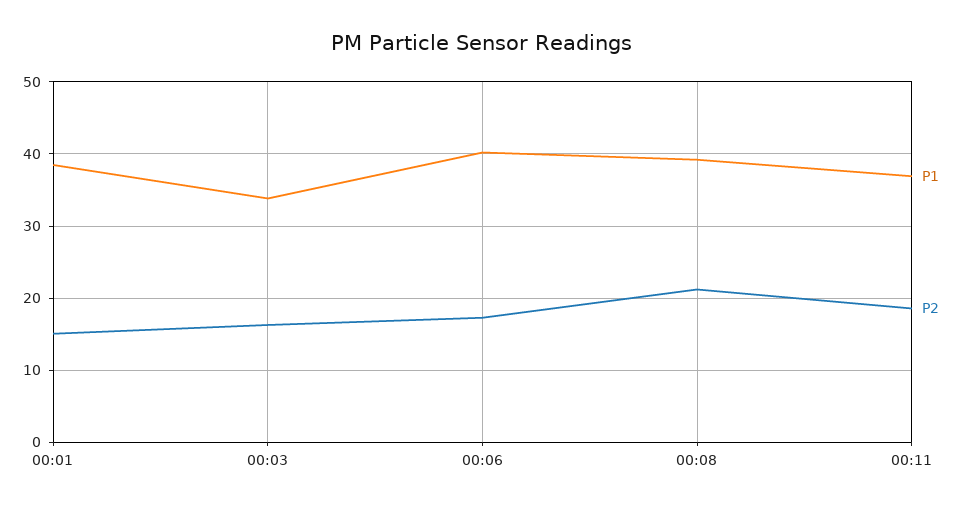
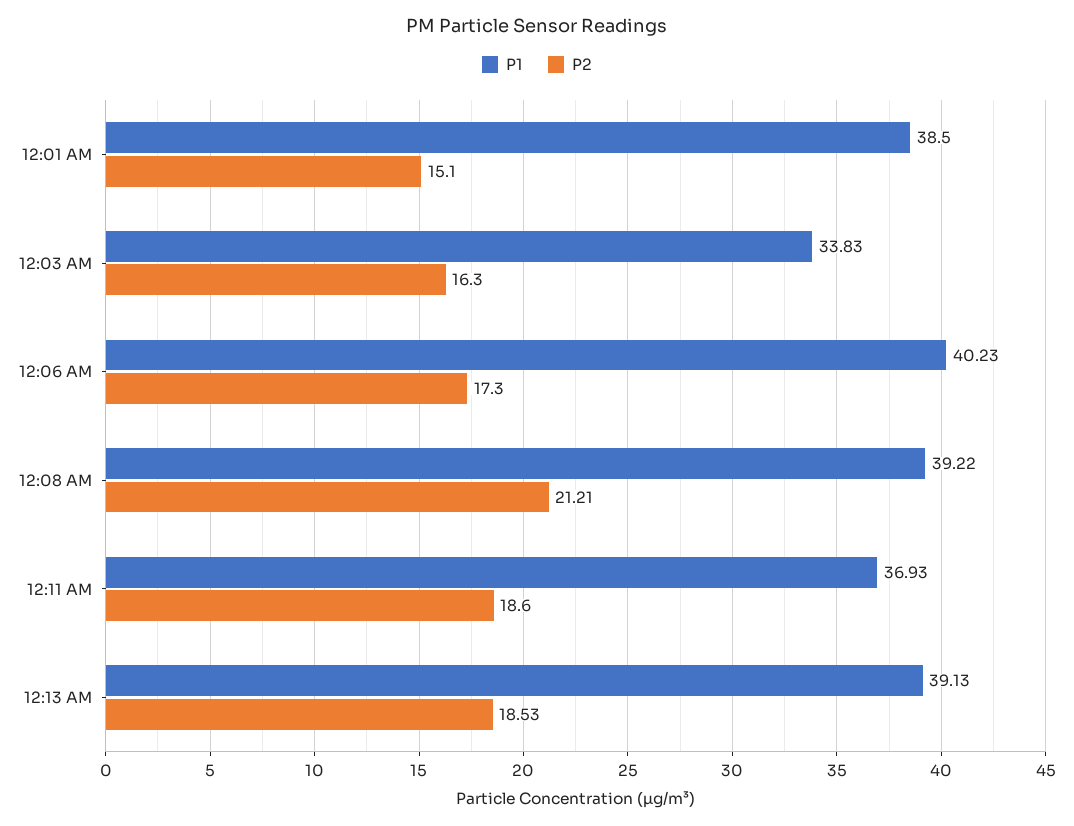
P1, 12:13 AM: none -> 39.13
P2, 12:13 AM: none -> 18.53

